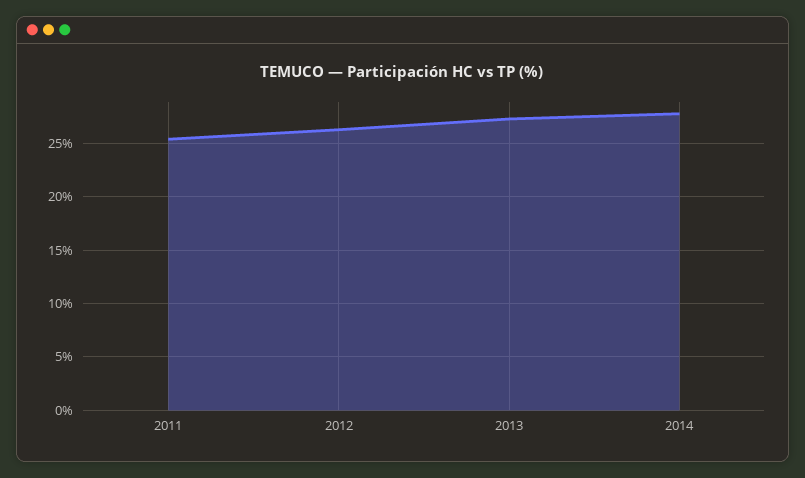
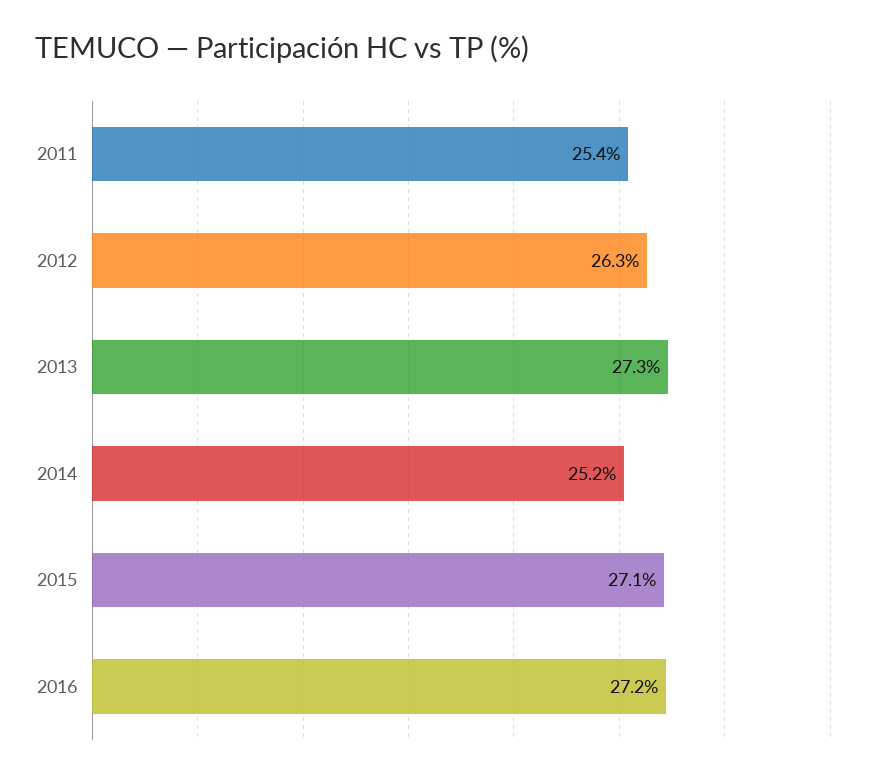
2014: 28 -> 25.2
2015: none -> 27.1
2016: none -> 27.2

